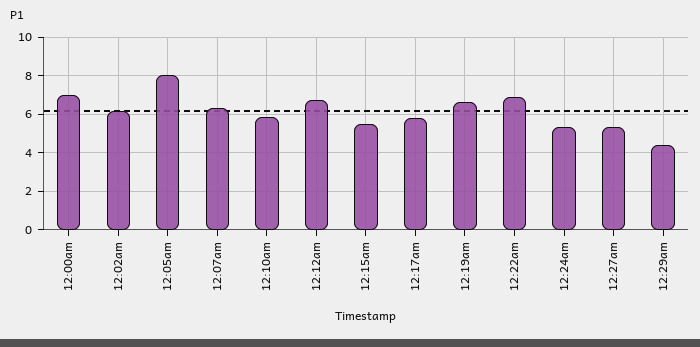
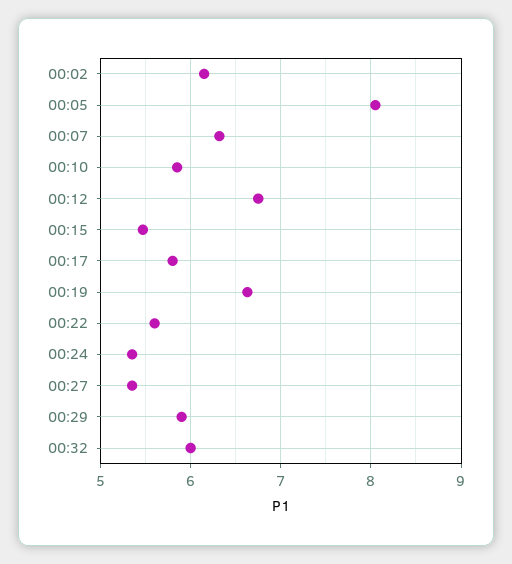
12:00am: 7 -> none
12:22am: 7 -> 5.6
12:29am: 4.5 -> 5.9
00:32: none -> 6

